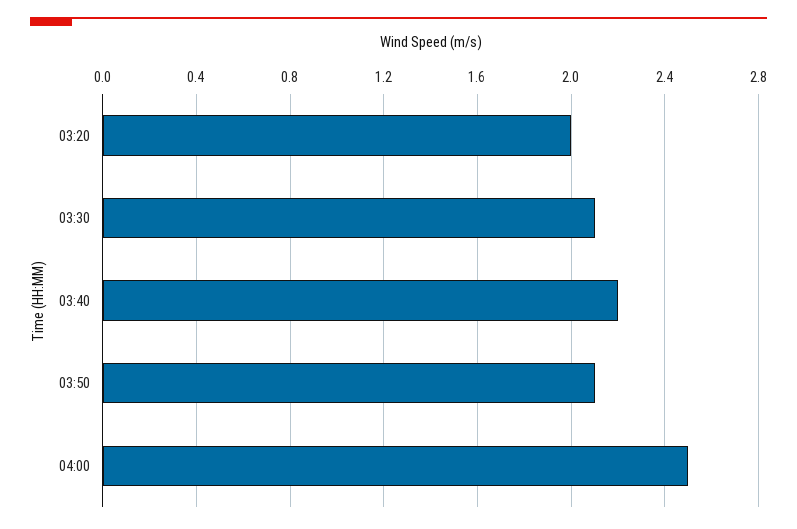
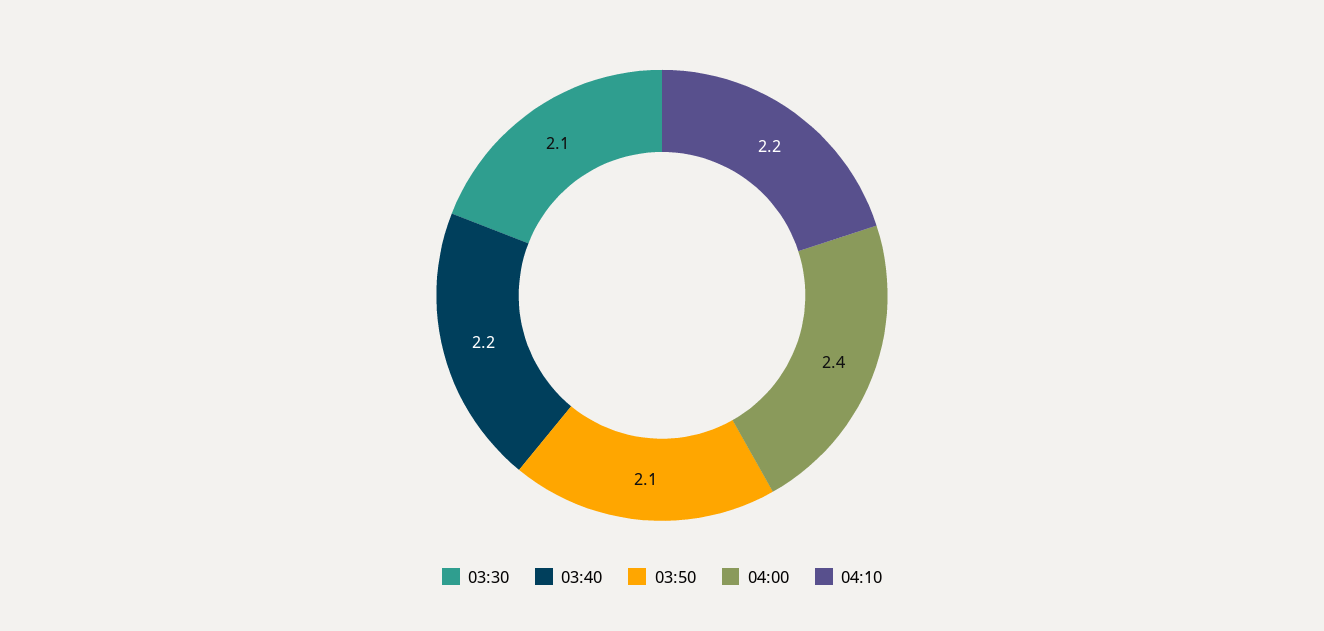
03:20: 2 -> none
04:00: 2.5 -> 2.4
04:10: none -> 2.2

